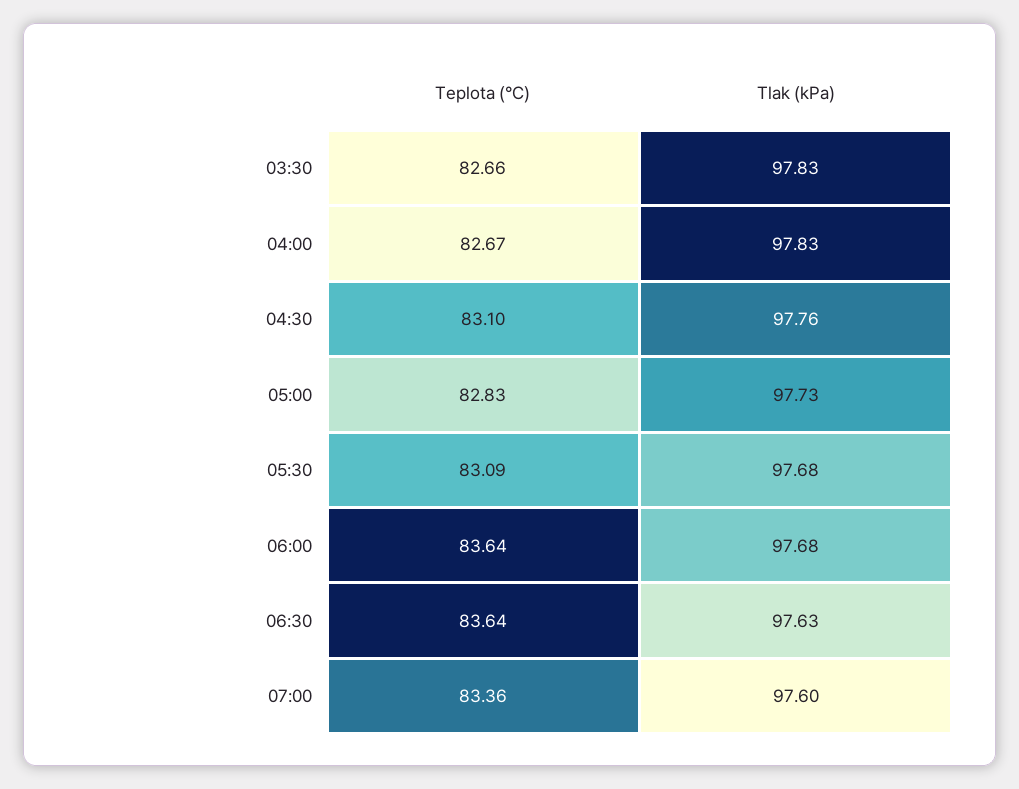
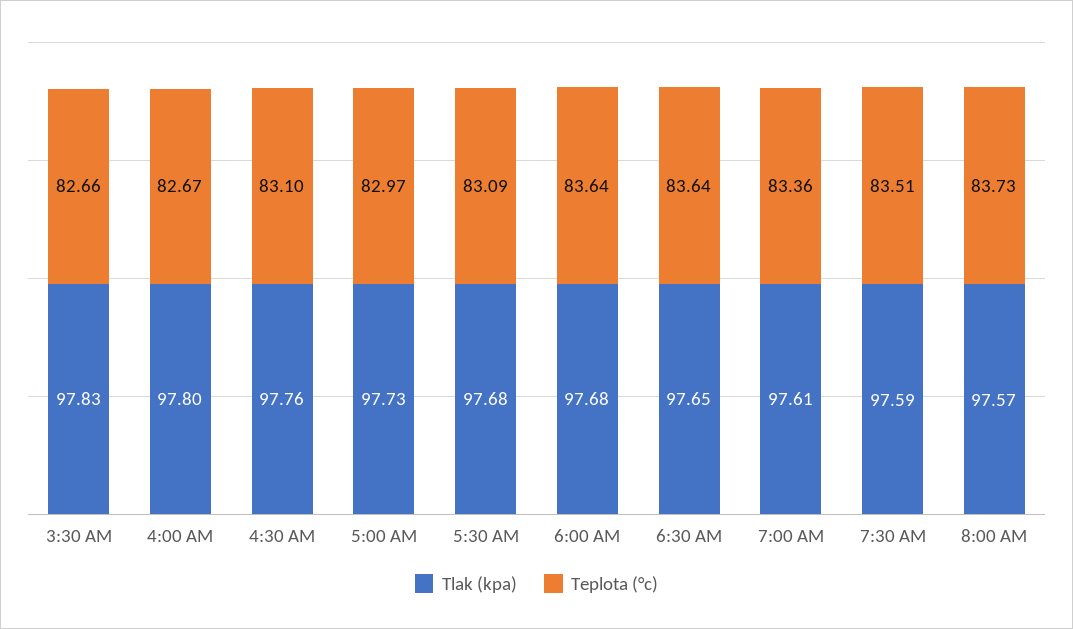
Tlak (kPa), 04:00: 97.83 -> 97.8
Teplota (°C), 05:00: 82.83 -> 82.97
Tlak (kPa), 06:30: 97.63 -> 97.65
Tlak (kPa), 07:00: 97.6 -> 97.61
Tlak (kPa), 7:30 AM: none -> 97.59
Teplota (°C), 7:30 AM: none -> 83.51
Tlak (kPa), 8:00 AM: none -> 97.57
Teplota (°C), 8:00 AM: none -> 83.73

